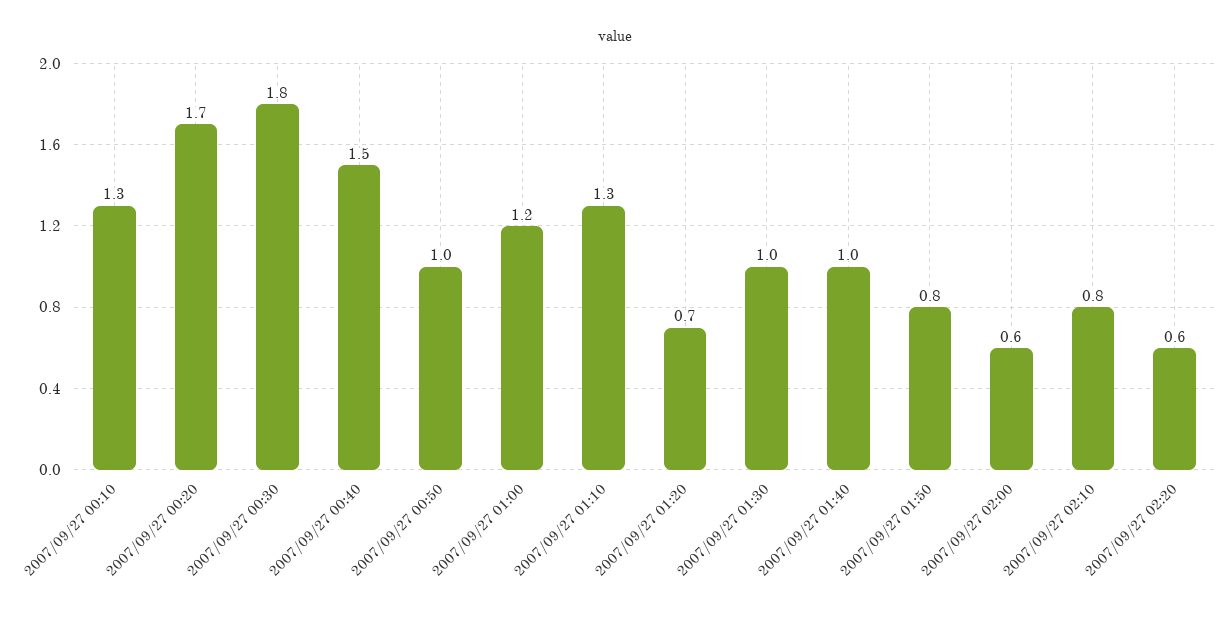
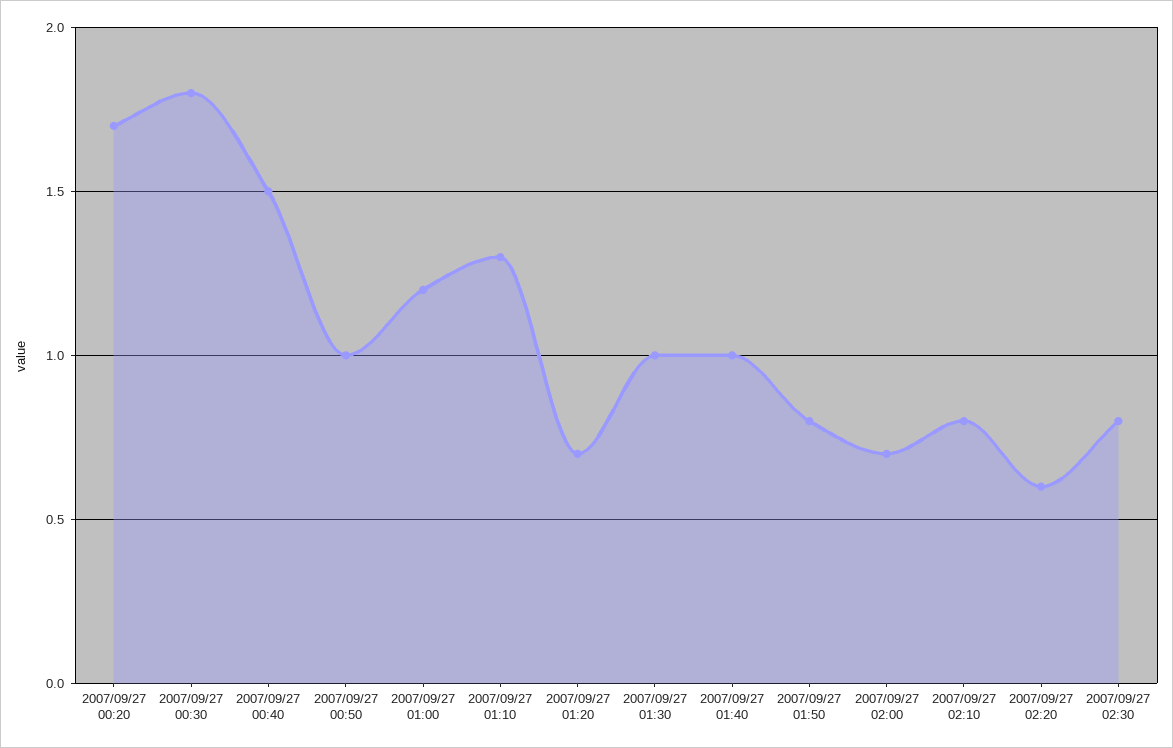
2007/09/27 00:10: 1.3 -> none
2007/09/27 02:00: 0.6 -> 0.7
2007/09/27 02:30: none -> 0.8

